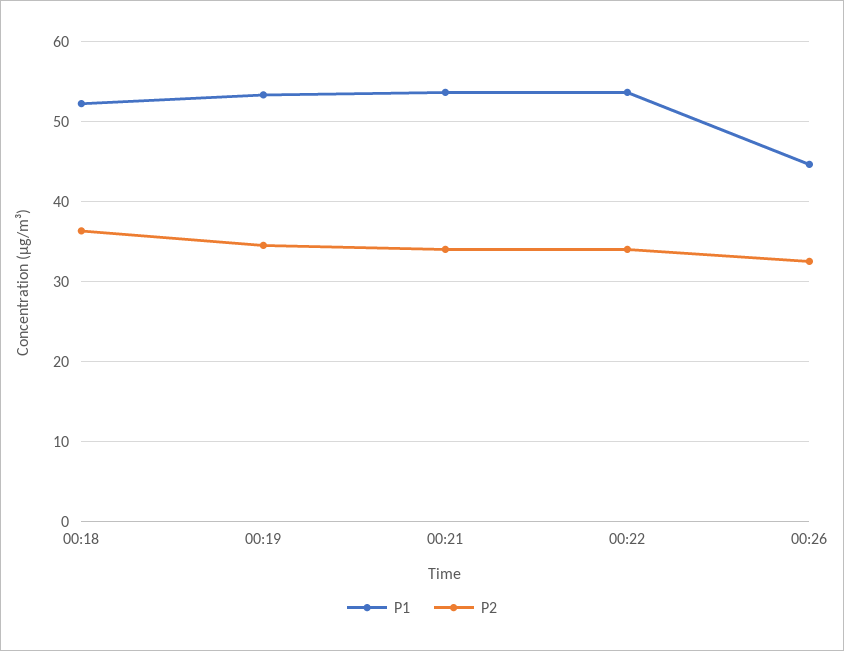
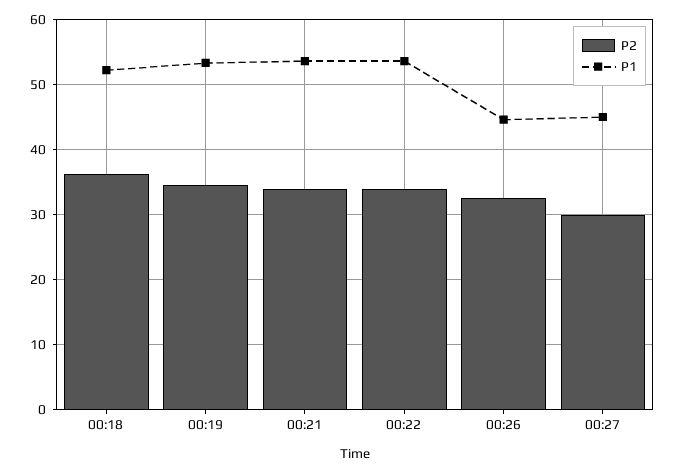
P2, 00:27: none -> 30
P1, 00:27: none -> 45

